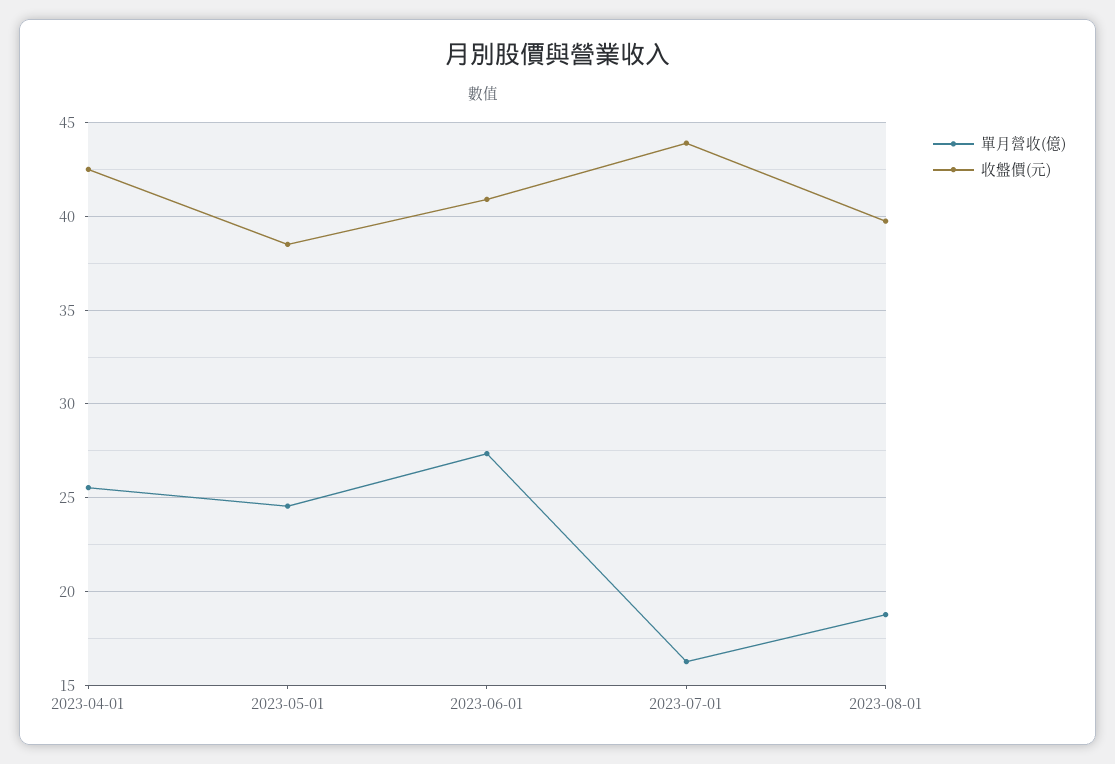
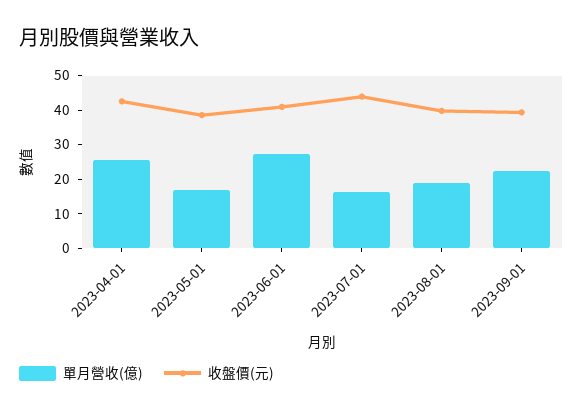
單月營收(億), 2023-05-01: 24.5 -> 17.5
單月營收(億), 2023-09-01: none -> 22.5
收盤價(元), 2023-09-01: none -> 40

